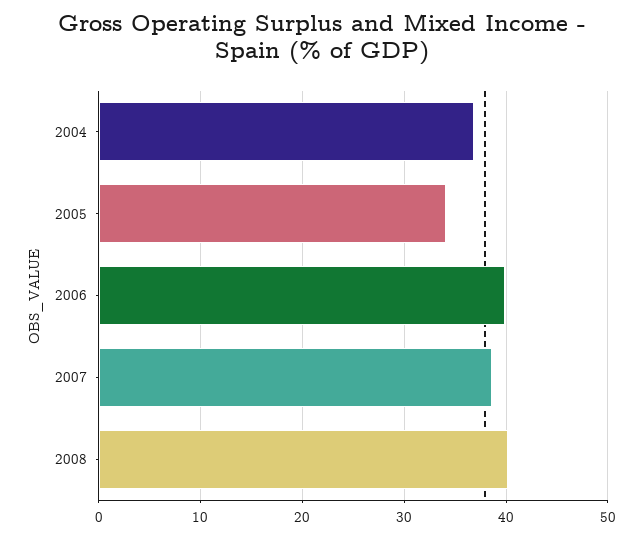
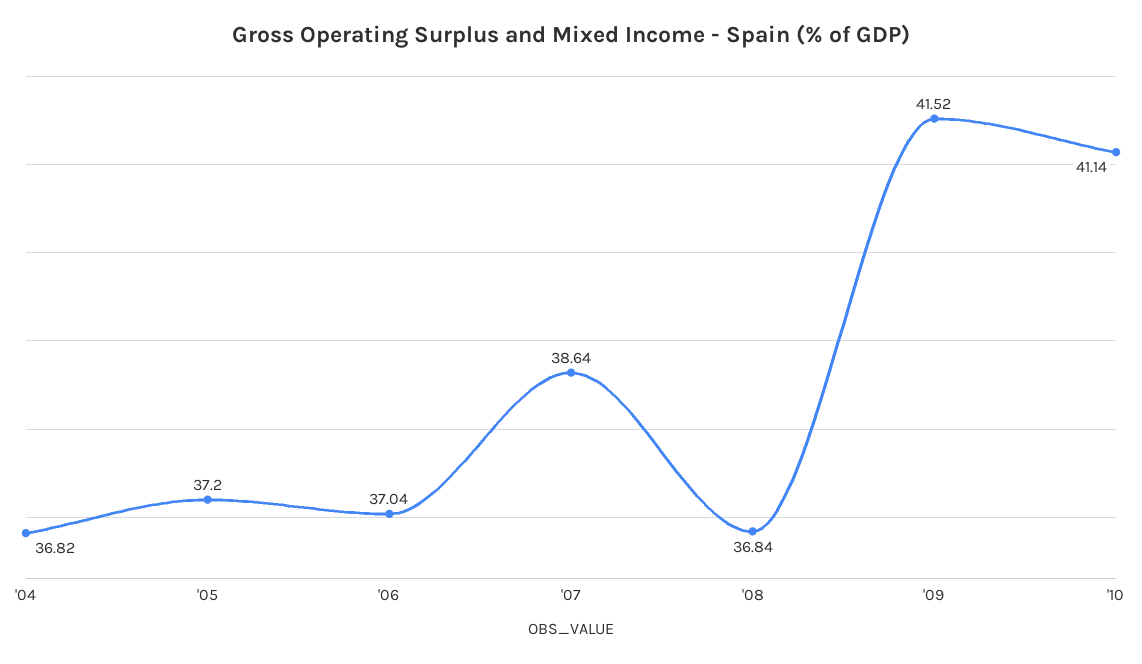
2005: 34 -> 37.2
2006: 40 -> 37.04
2008: 40 -> 36.84
'09: none -> 41.52
'10: none -> 41.14

